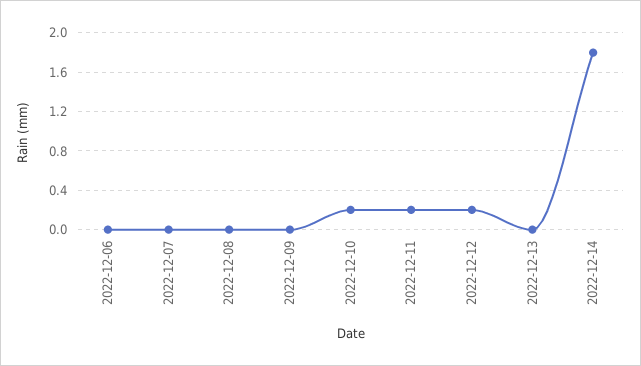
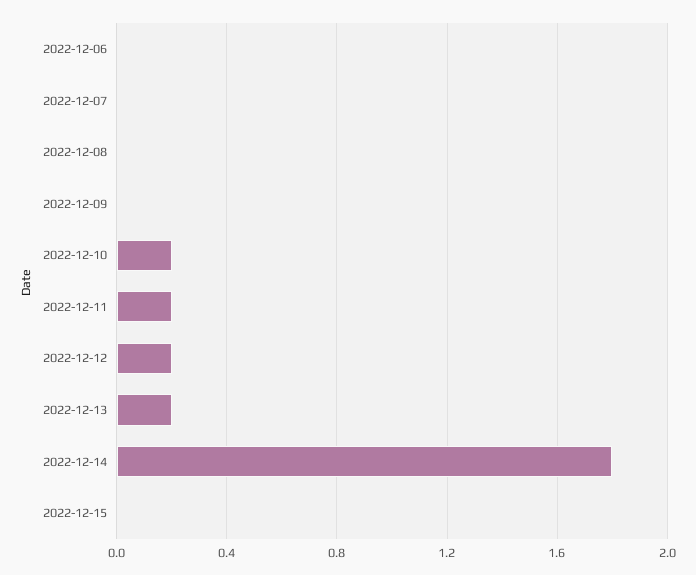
2022-12-13: 0 -> 0.2
2022-12-15: none -> 0

